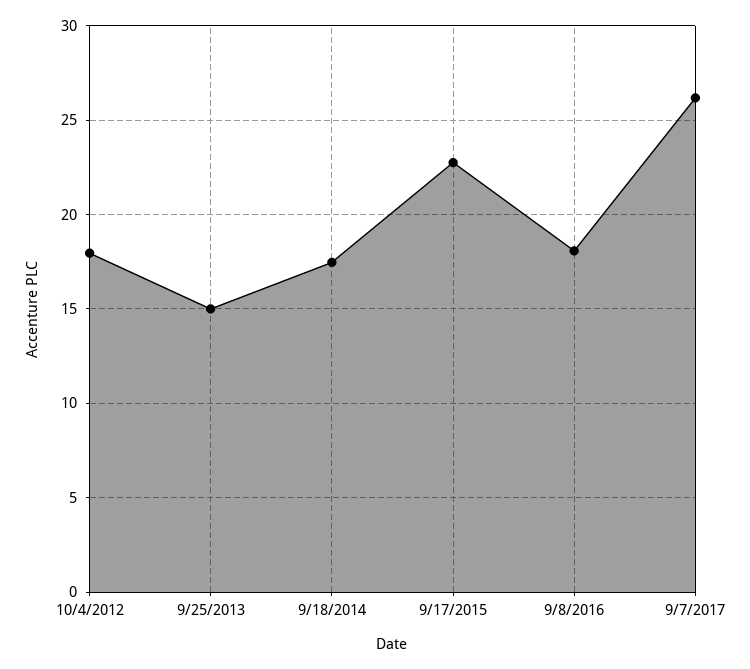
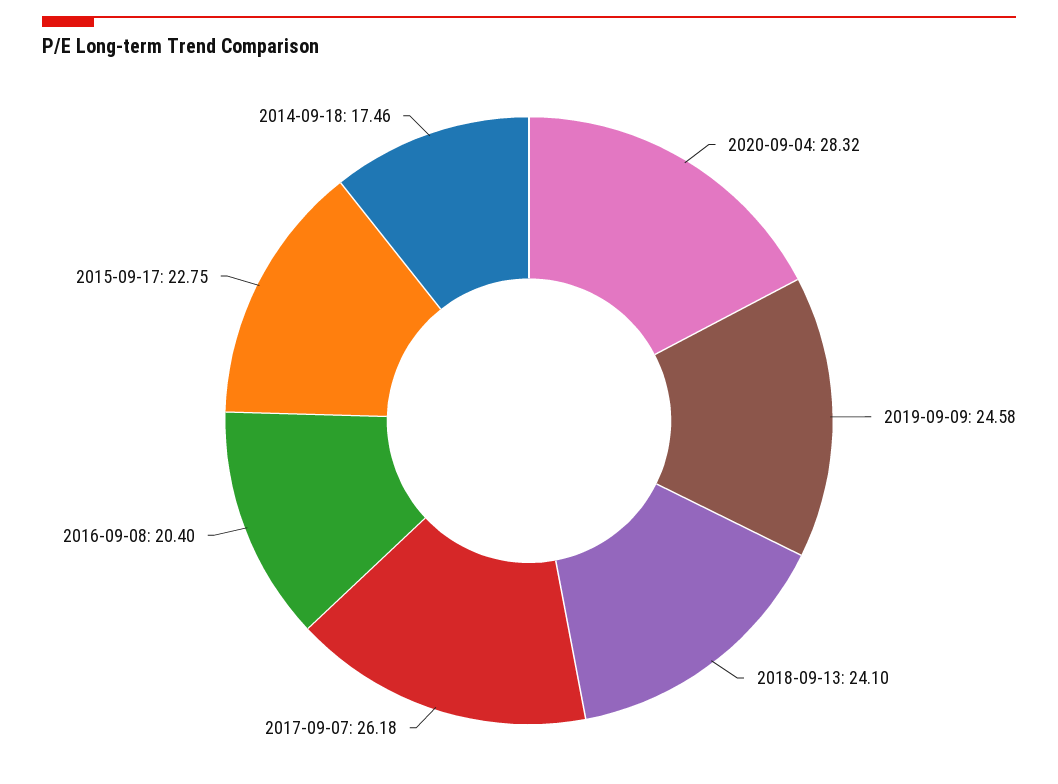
10/4/2012: 18 -> none
9/25/2013: 15 -> none
9/8/2016: 18 -> 20.4
2020-09-04: none -> 28.32
2019-09-09: none -> 24.58
2018-09-13: none -> 24.1

